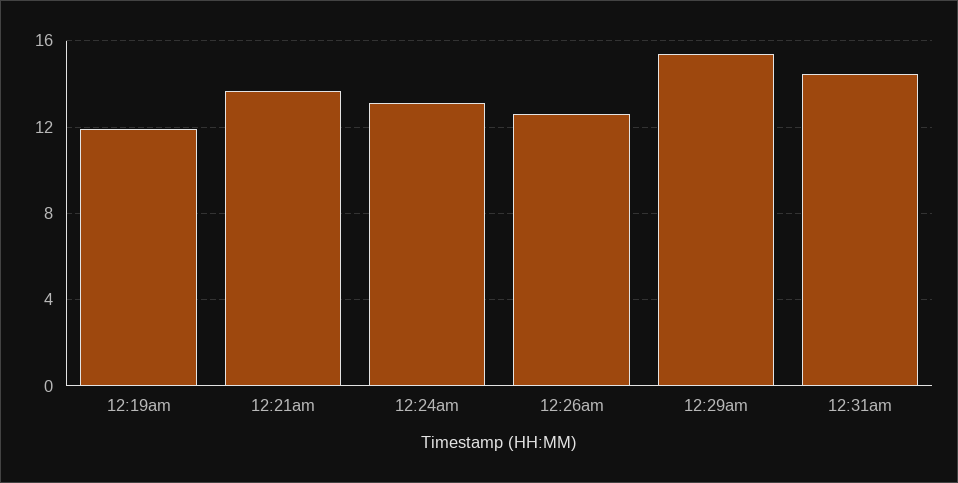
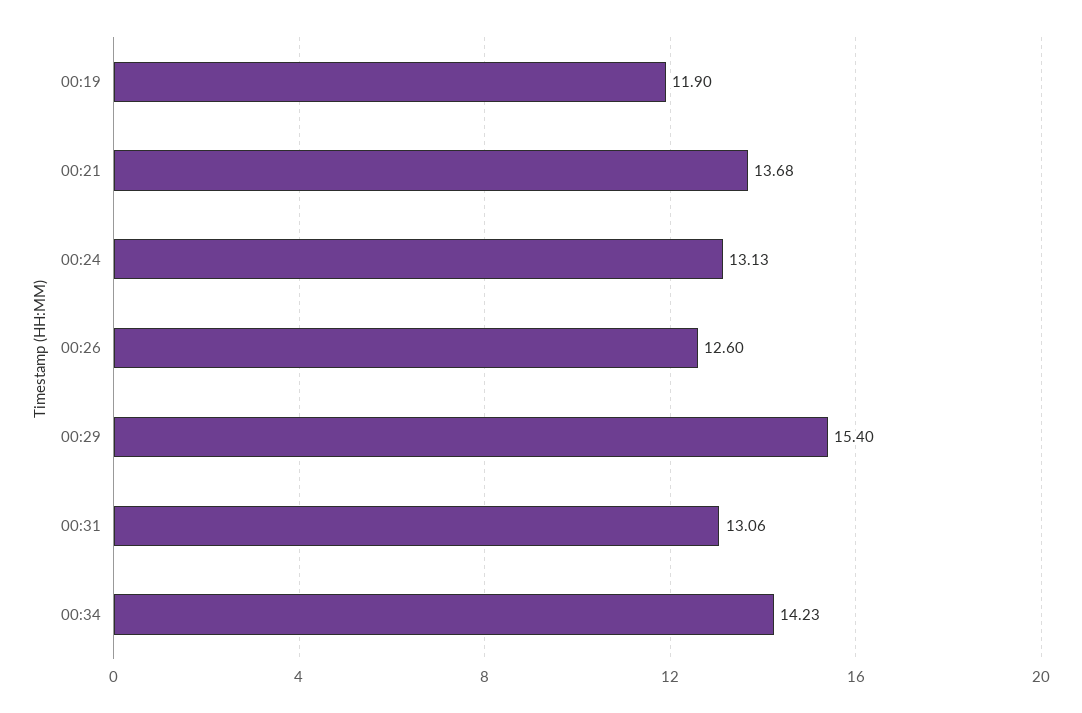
12:31am: 14.5 -> 13.06
00:34: none -> 14.23

